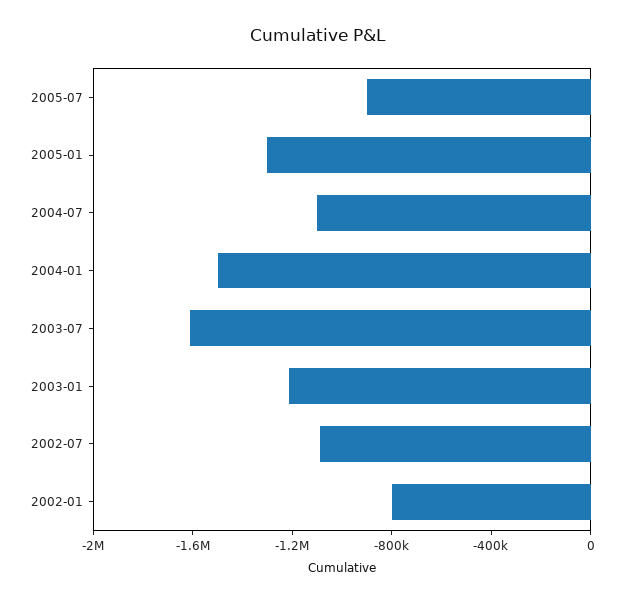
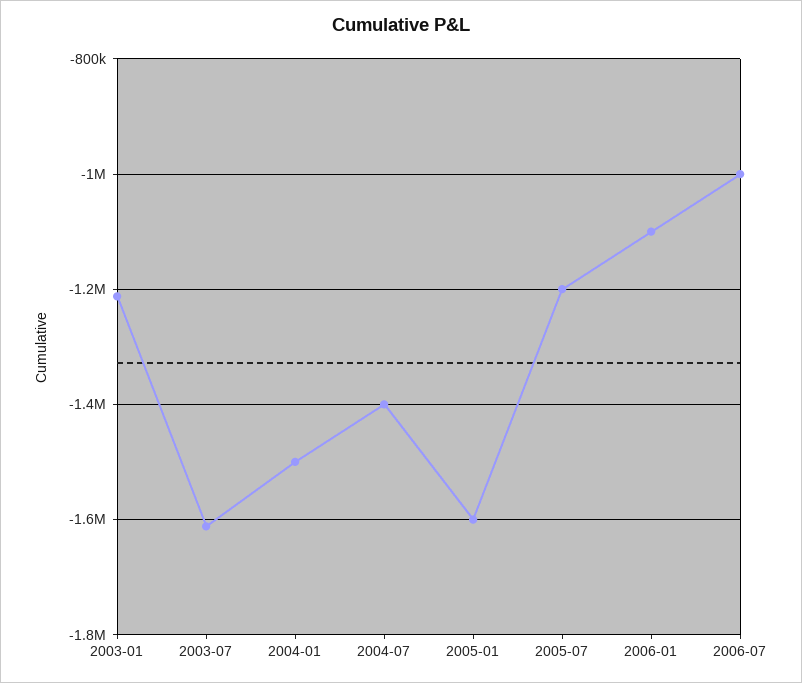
2005-07: -900000 -> -1200000
2005-01: -1300000 -> -1600000
2004-07: -1100000 -> -1400000
2002-07: -1100000 -> none
2002-01: -800000 -> none
2006-01: none -> -1100000
2006-07: none -> -1000000

